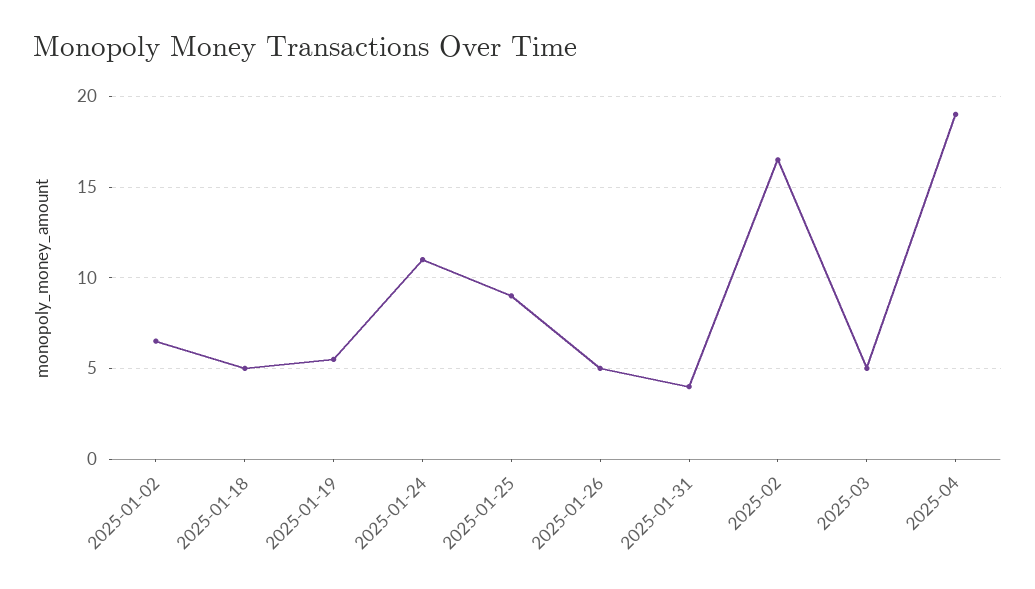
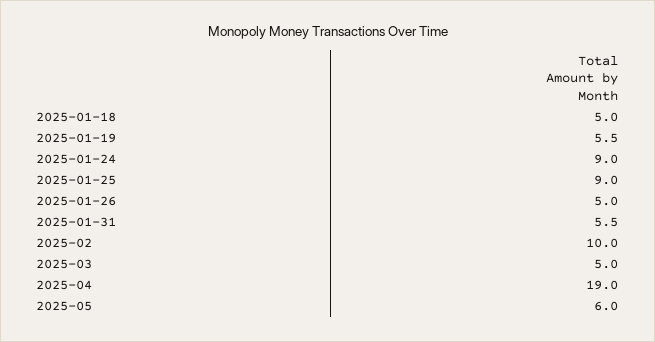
2025-01-02: 6.5 -> none
2025-01-24: 11 -> 9
2025-01-31: 4 -> 5.5
2025-02: 16.5 -> 10
2025-05: none -> 6

